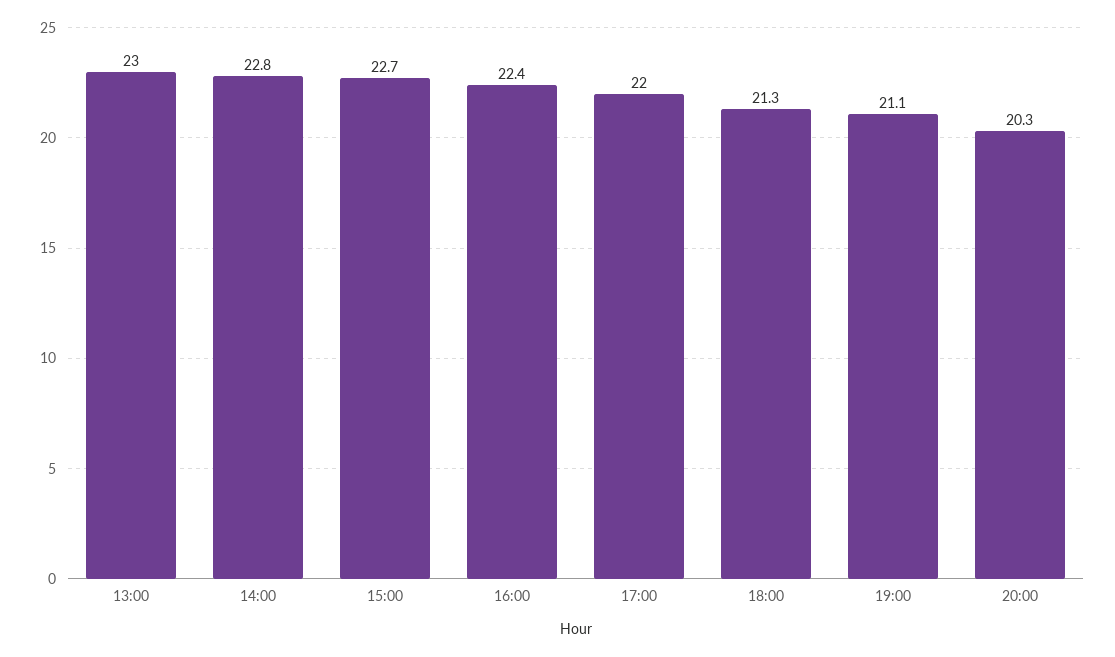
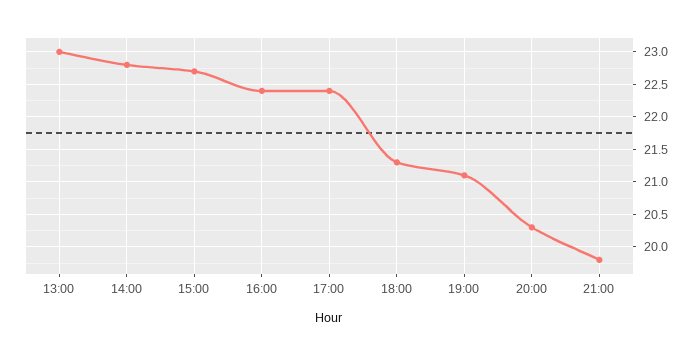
17:00: 22 -> 22.4
21:00: none -> 19.8

